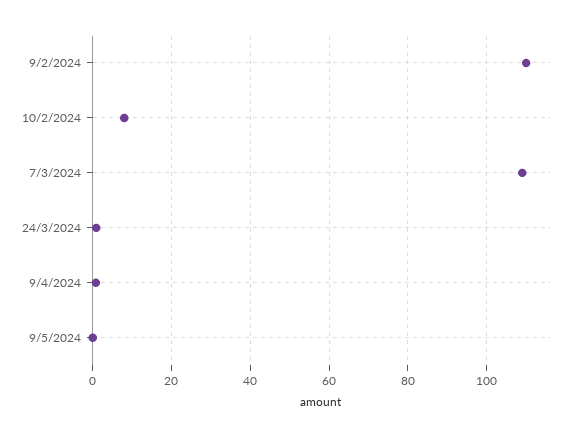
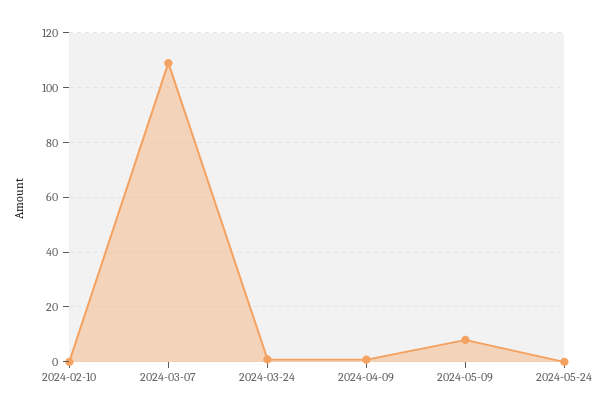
9/2/2024: 110 -> none
10/2/2024: 8 -> 0
9/5/2024: 0 -> 7.5
2024-05-24: none -> 0

